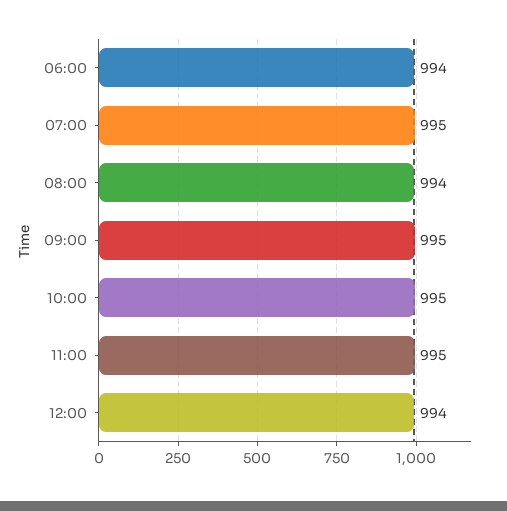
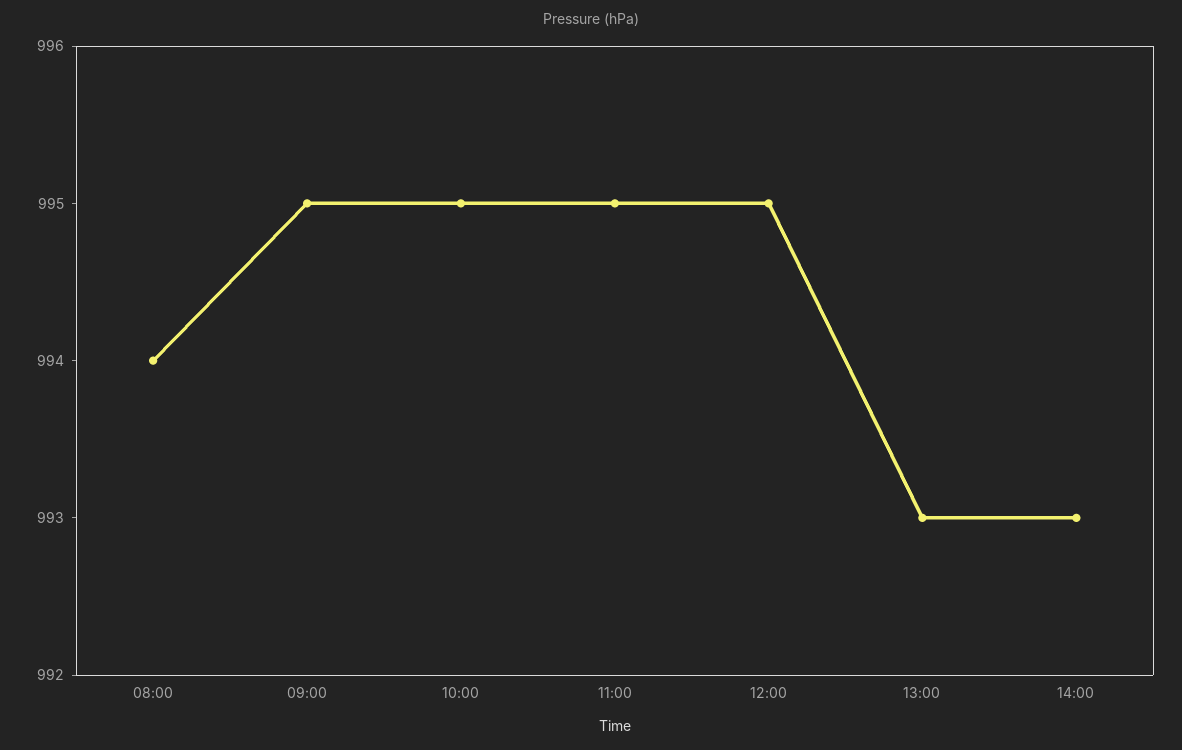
06:00: 994 -> none
07:00: 995 -> none
12:00: 994 -> 995
13:00: none -> 993
14:00: none -> 993

